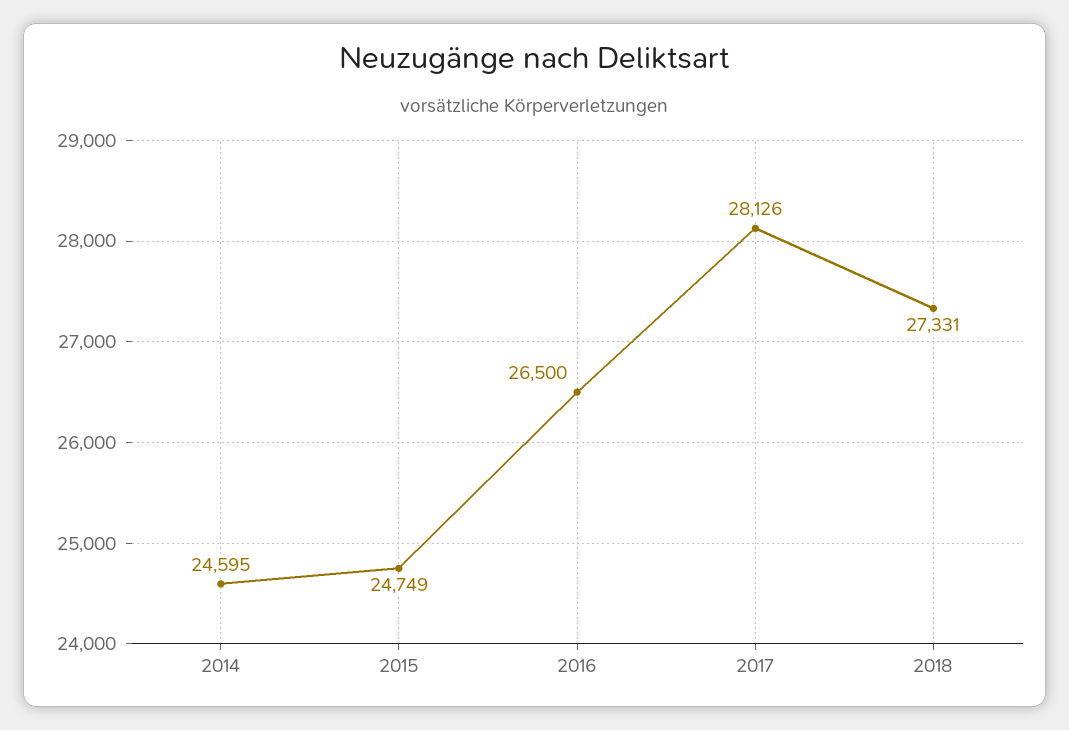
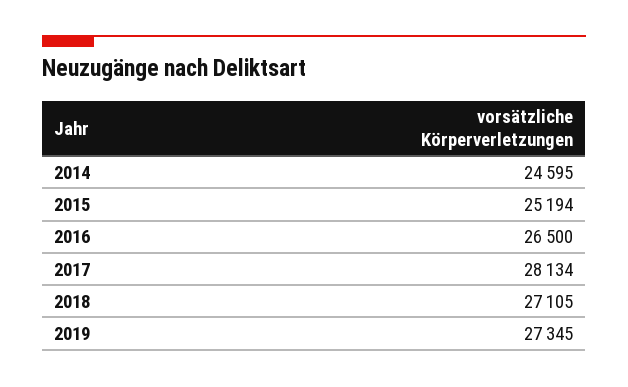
2015: 24749 -> 25194
2017: 28126 -> 28134
2018: 27331 -> 27105
2019: none -> 27345

